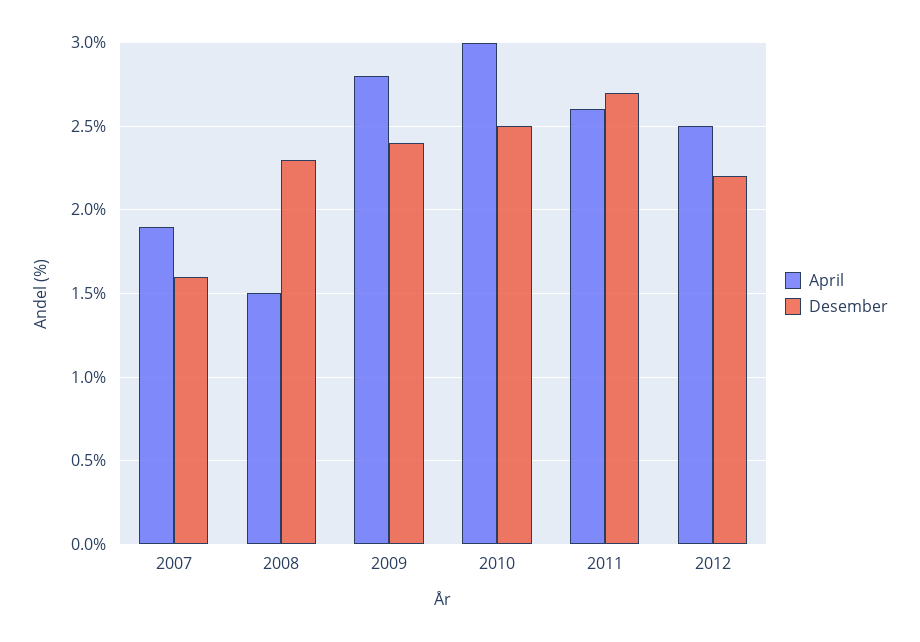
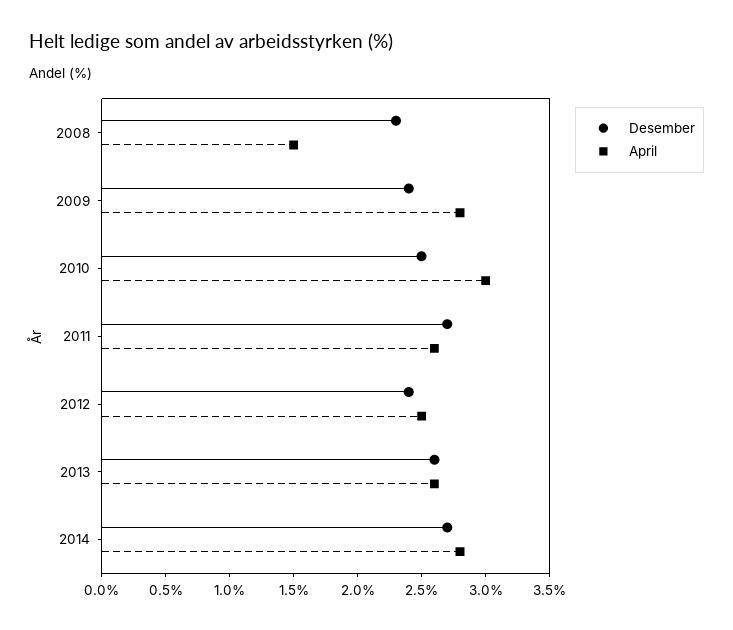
April, 2007: 1.9 -> none
Desember, 2007: 1.6 -> none
Desember, 2012: 2.2 -> 2.4
Desember, 2013: none -> 2.6
April, 2013: none -> 2.6
Desember, 2014: none -> 2.7
April, 2014: none -> 2.8

